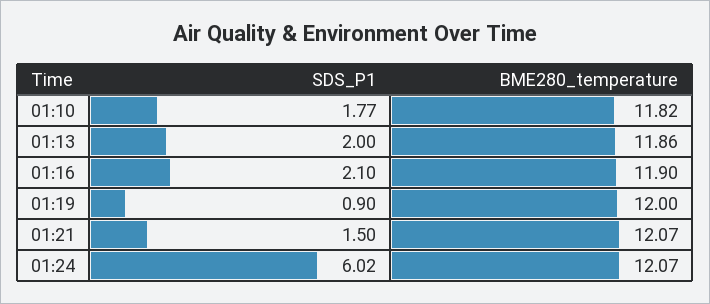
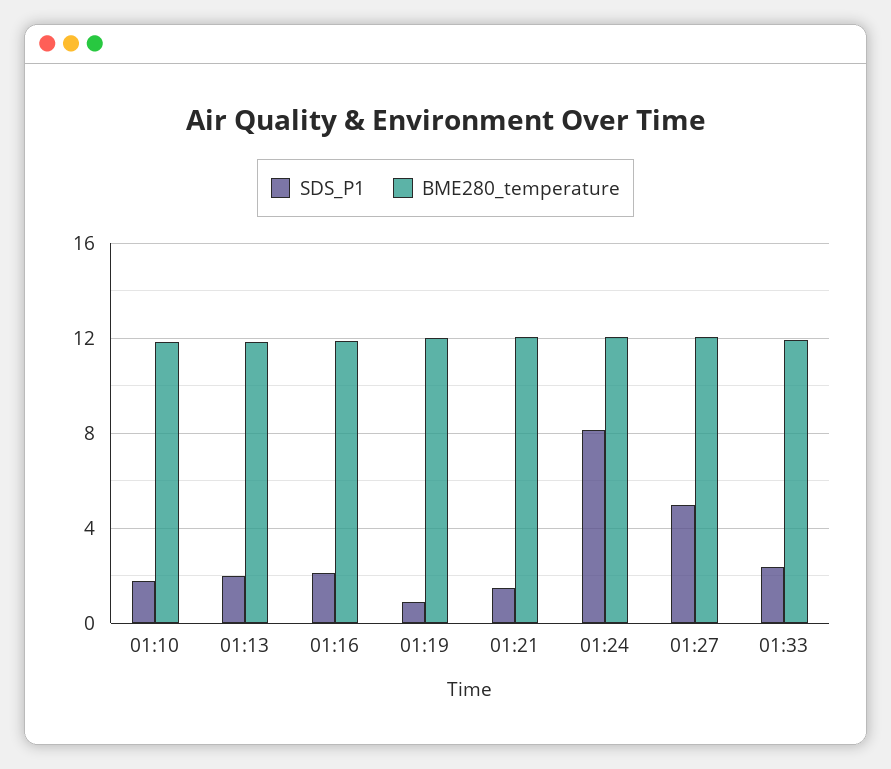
SDS_P1, 01:24: 6.02 -> 8
SDS_P1, 01:27: none -> 5
BME280_temperature, 01:27: none -> 12
SDS_P1, 01:33: none -> 2.5
BME280_temperature, 01:33: none -> 12

